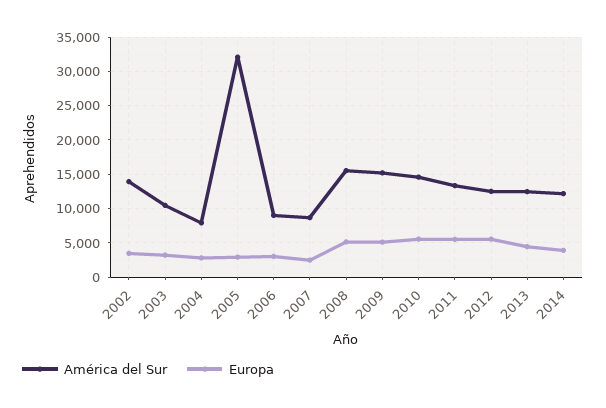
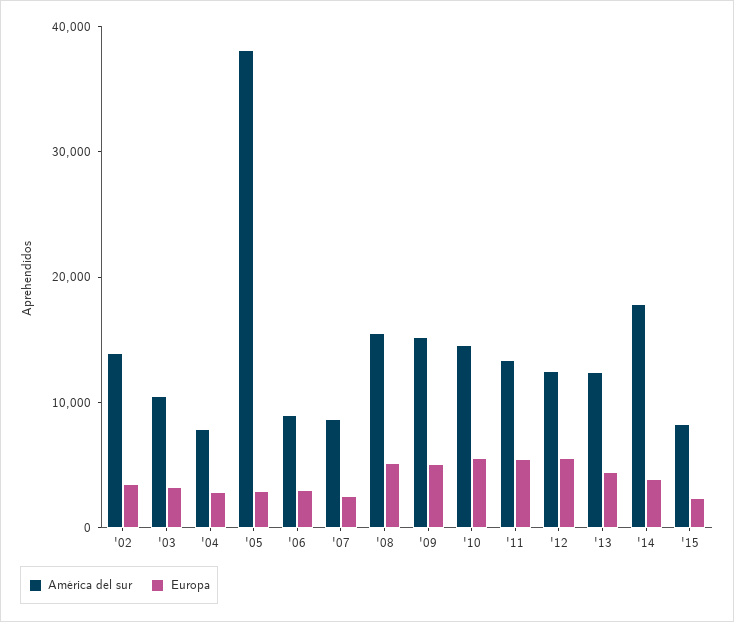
América del Sur, 2005: 32000 -> 38000
América del Sur, 2014: 12000 -> 18000
América del Sur, '15: none -> 8000
Europa, '15: none -> 2000

